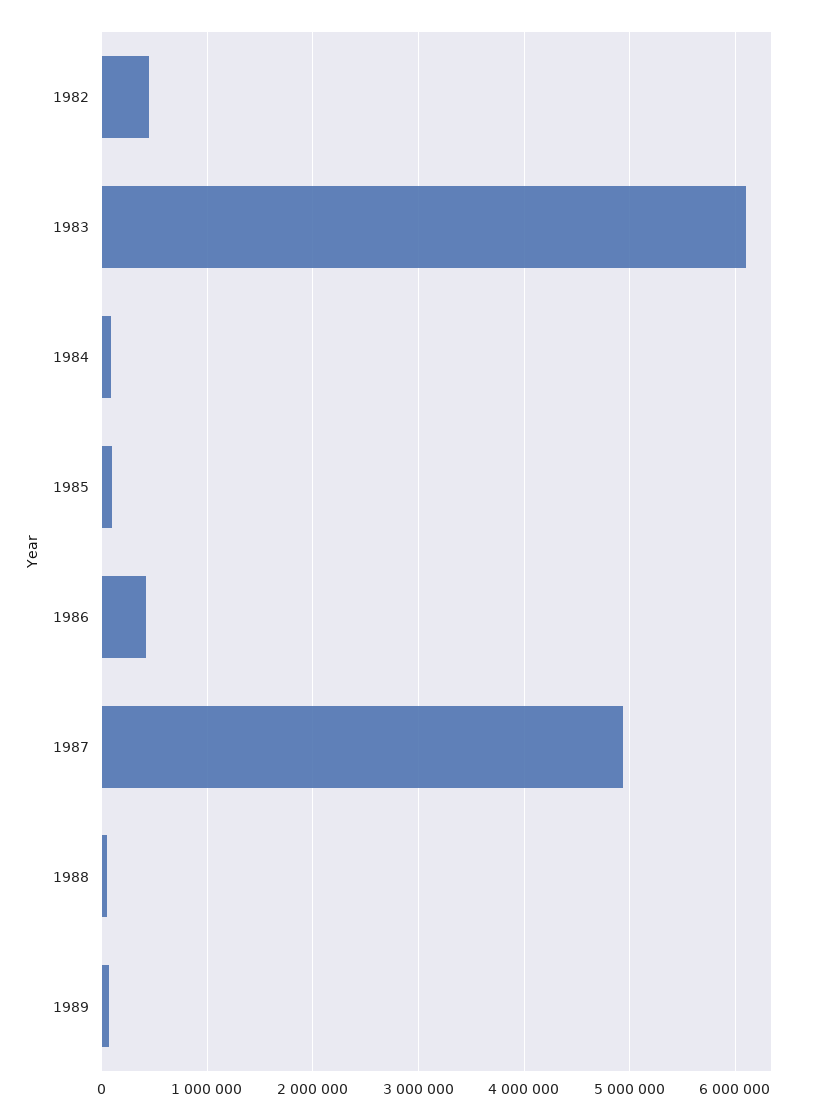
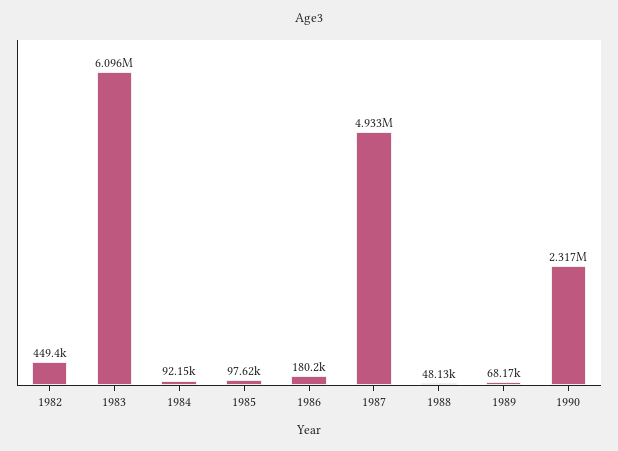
1986: 400000 -> 180200
1990: none -> 2317000

